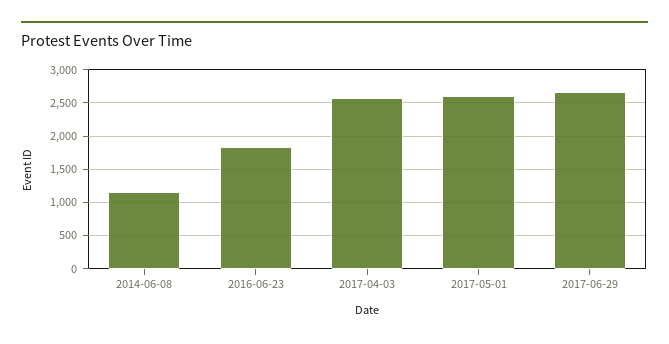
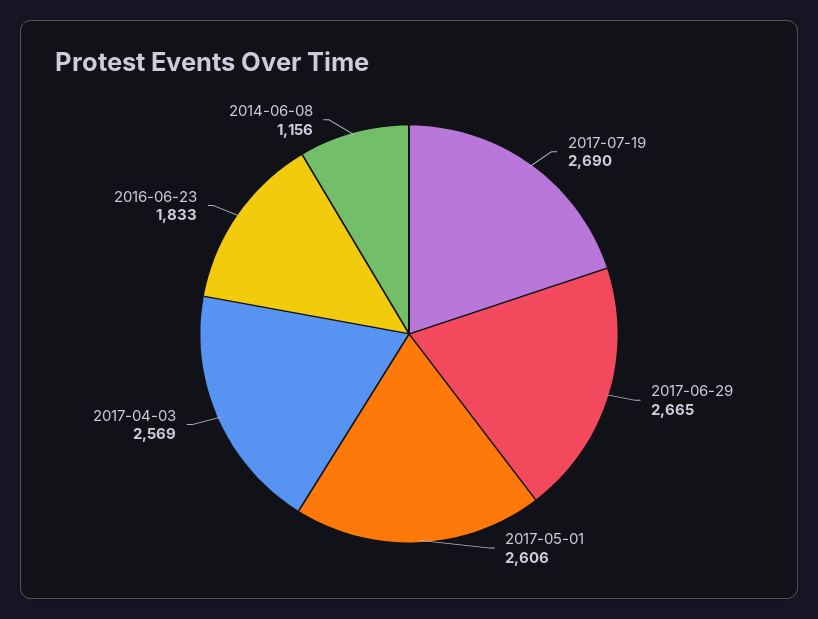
2017-07-19: none -> 2690

